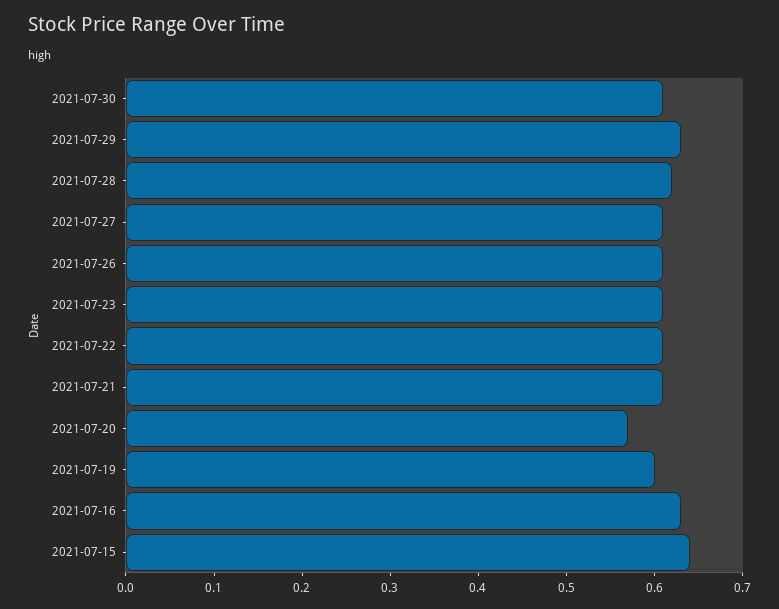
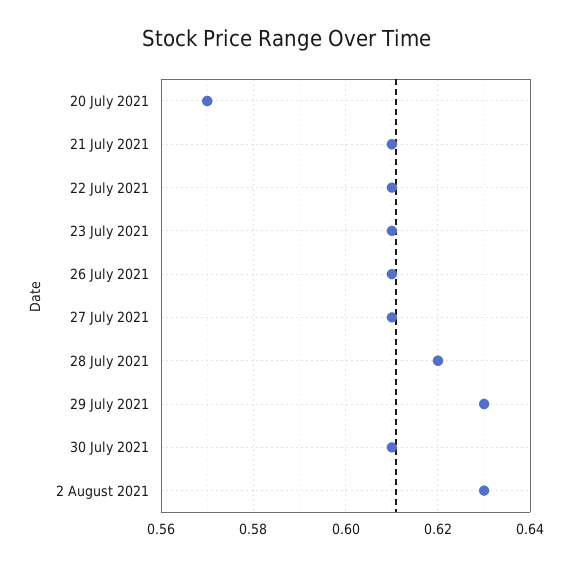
2021-07-19: 0.6 -> none
2021-07-16: 0.63 -> none
2021-07-15: 0.64 -> none
2 August 2021: none -> 0.63

